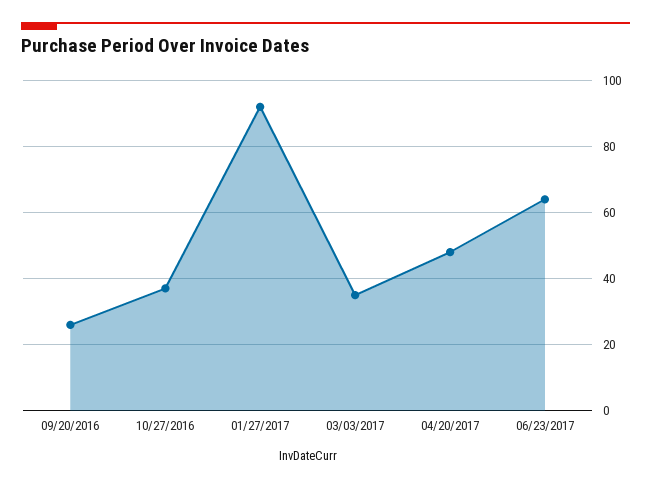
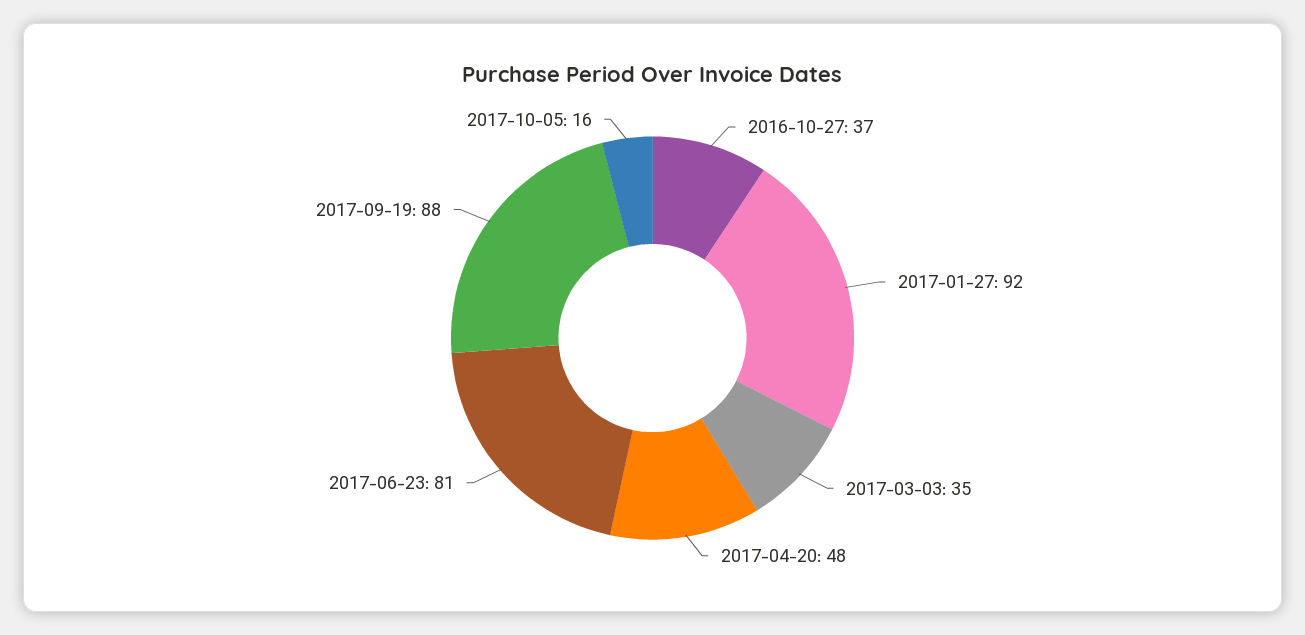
09/20/2016: 25 -> none
06/23/2017: 65 -> 81
2017-09-19: none -> 88
2017-10-05: none -> 16

